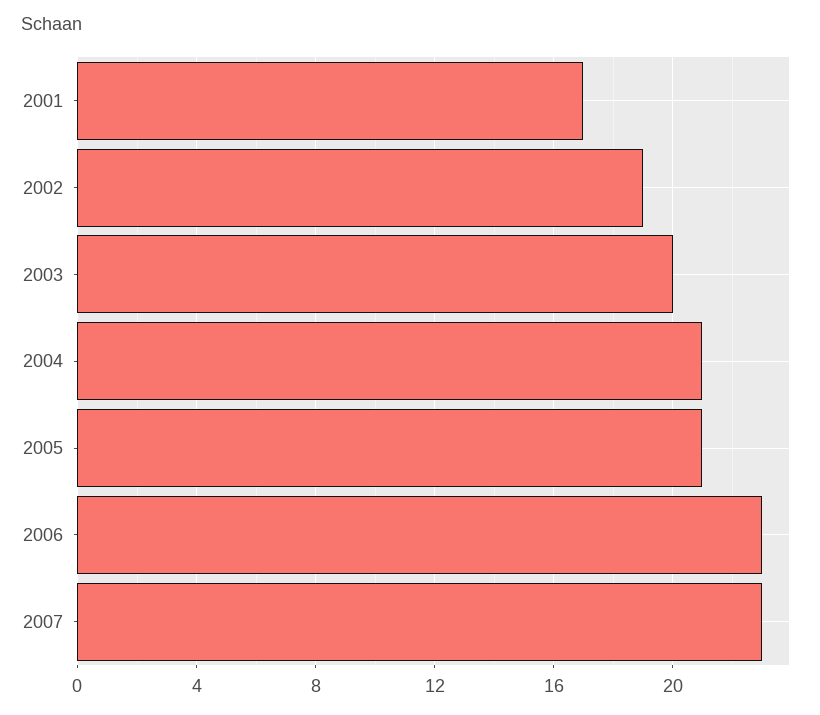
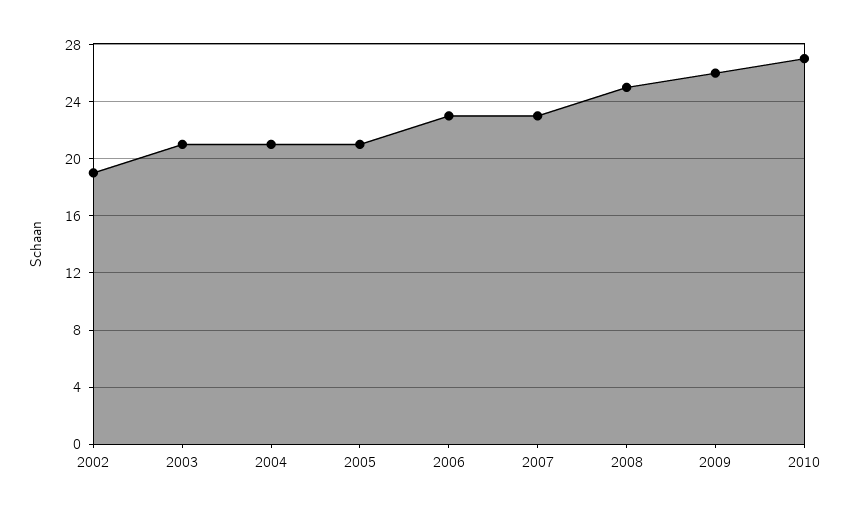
2001: 17 -> none
2003: 20 -> 21
2008: none -> 25
2009: none -> 26
2010: none -> 27

